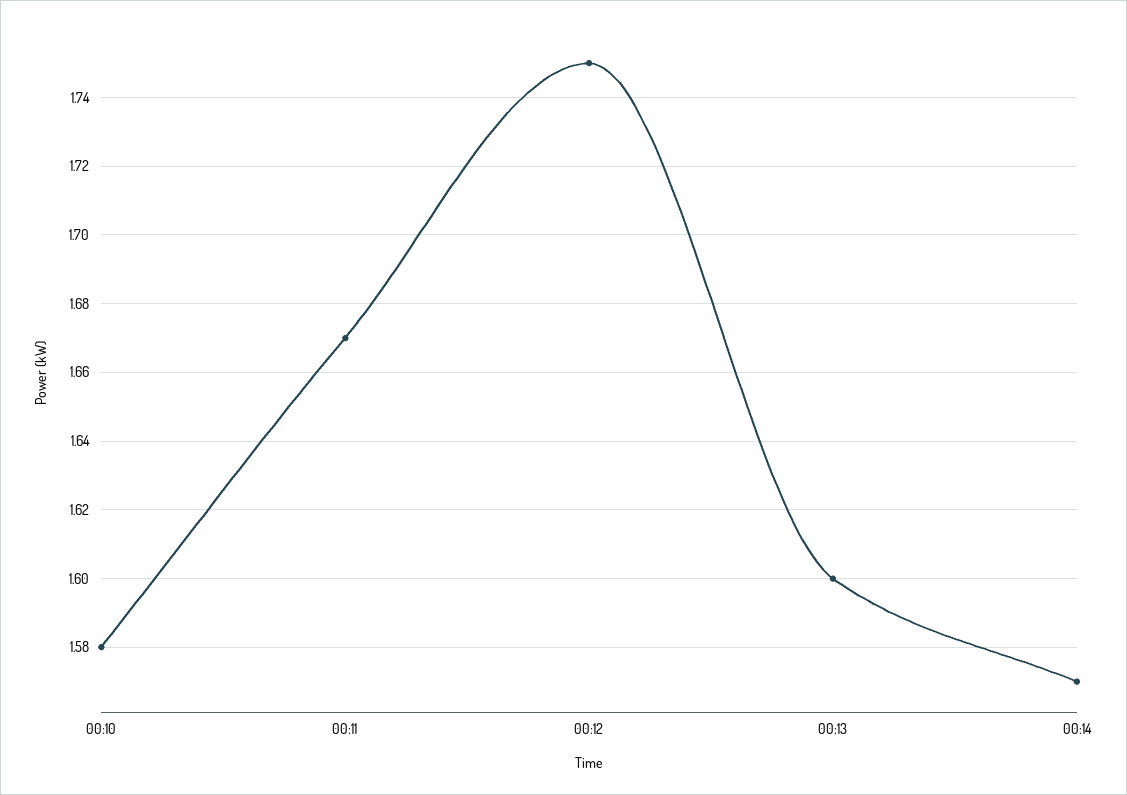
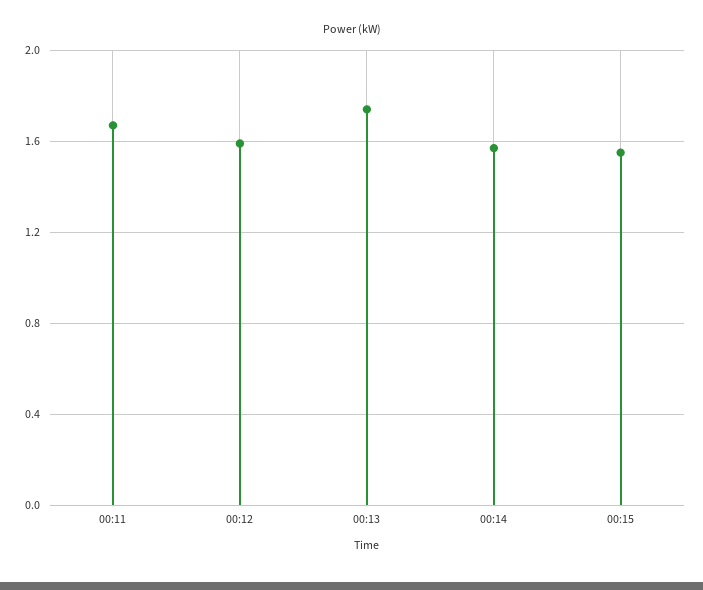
00:10: 1.58 -> none
00:12: 1.75 -> 1.6
00:13: 1.6 -> 1.75
00:15: none -> 1.55

